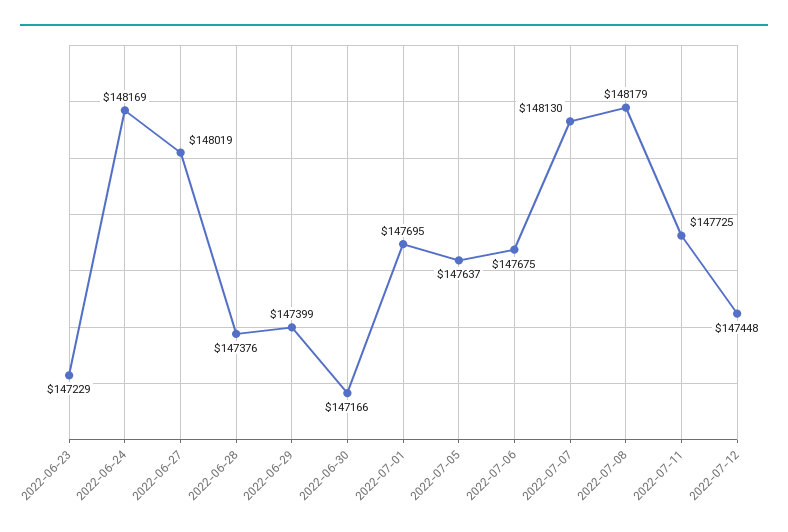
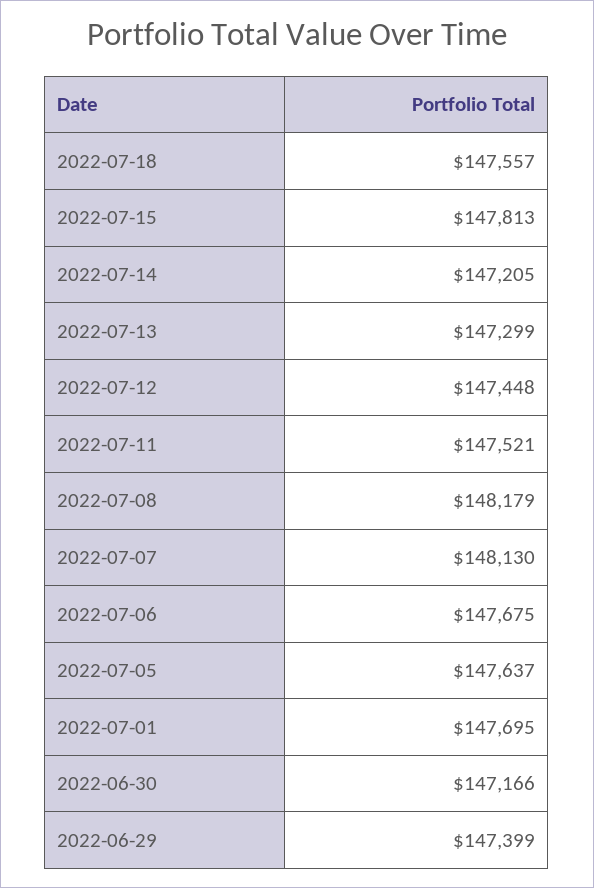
2022-06-23: 147229 -> none
2022-06-24: 148169 -> none
2022-06-27: 148019 -> none
2022-06-28: 147376 -> none
2022-07-11: 147725 -> 147521
2022-07-18: none -> 147557
2022-07-15: none -> 147813
2022-07-14: none -> 147205
2022-07-13: none -> 147299

